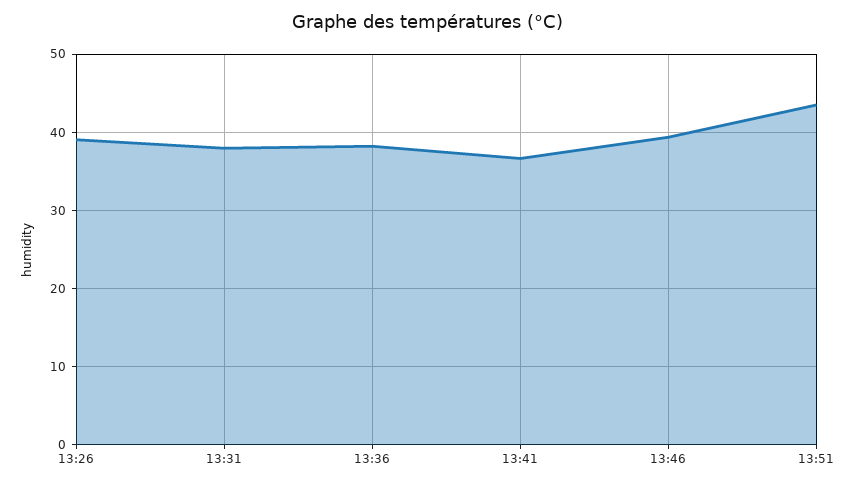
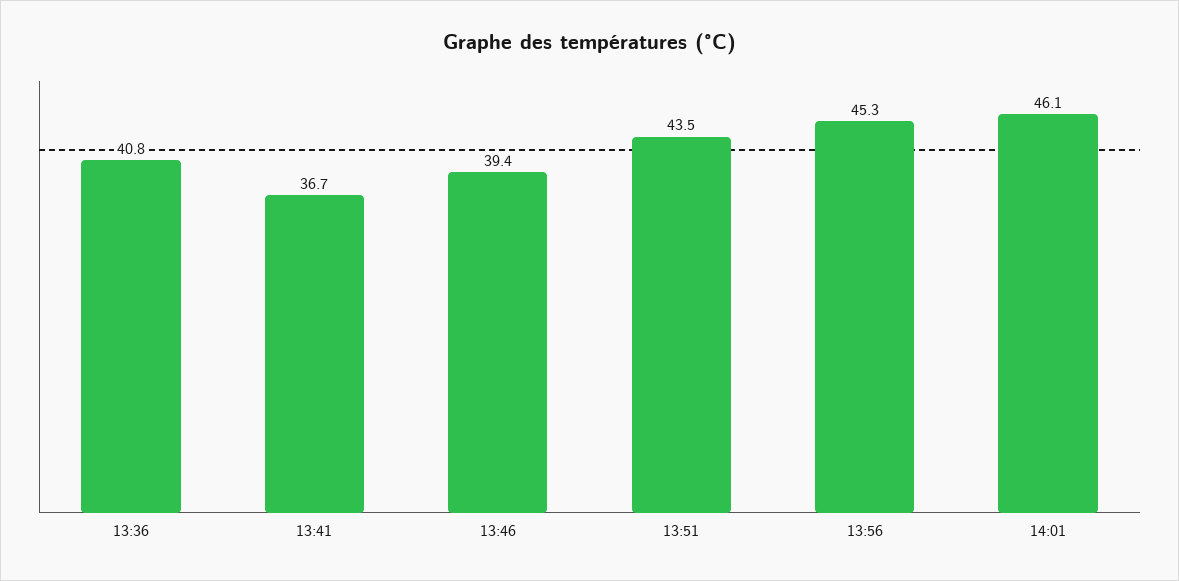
13:26: 39 -> none
13:31: 38 -> none
13:36: 38 -> 40.8
13:56: none -> 45.3
14:01: none -> 46.1

